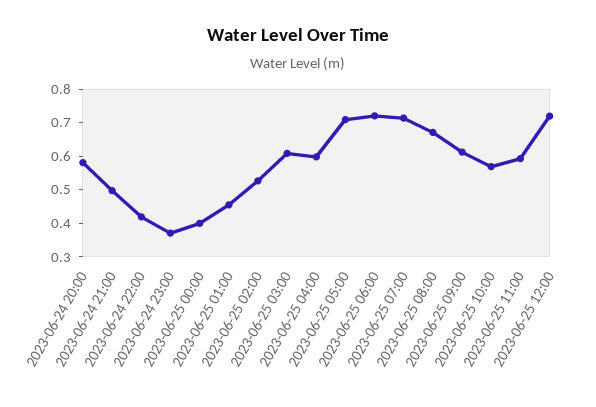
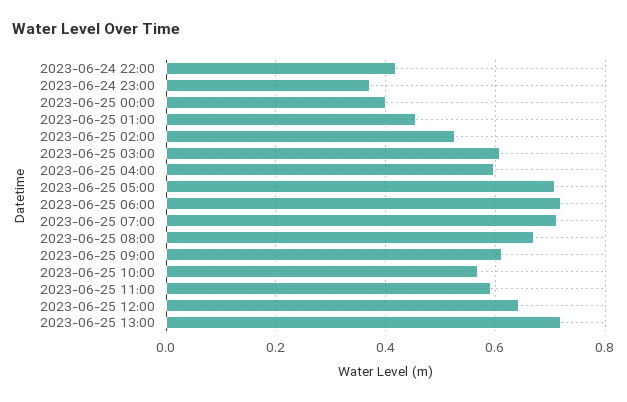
2023-06-24 20:00: 0.575 -> none
2023-06-24 21:00: 0.5 -> none
2023-06-25 12:00: 0.725 -> 0.64
2023-06-25 13:00: none -> 0.72

